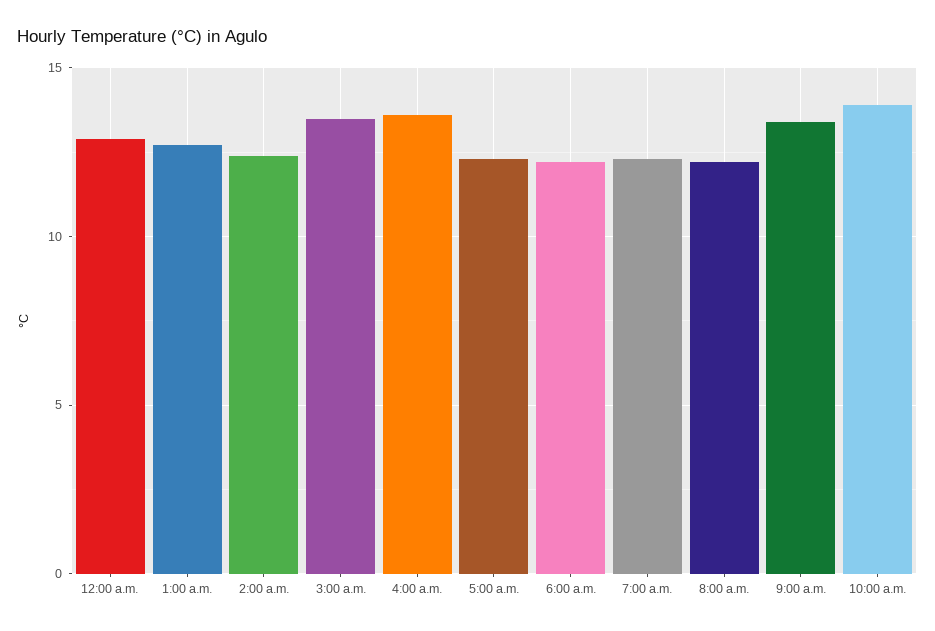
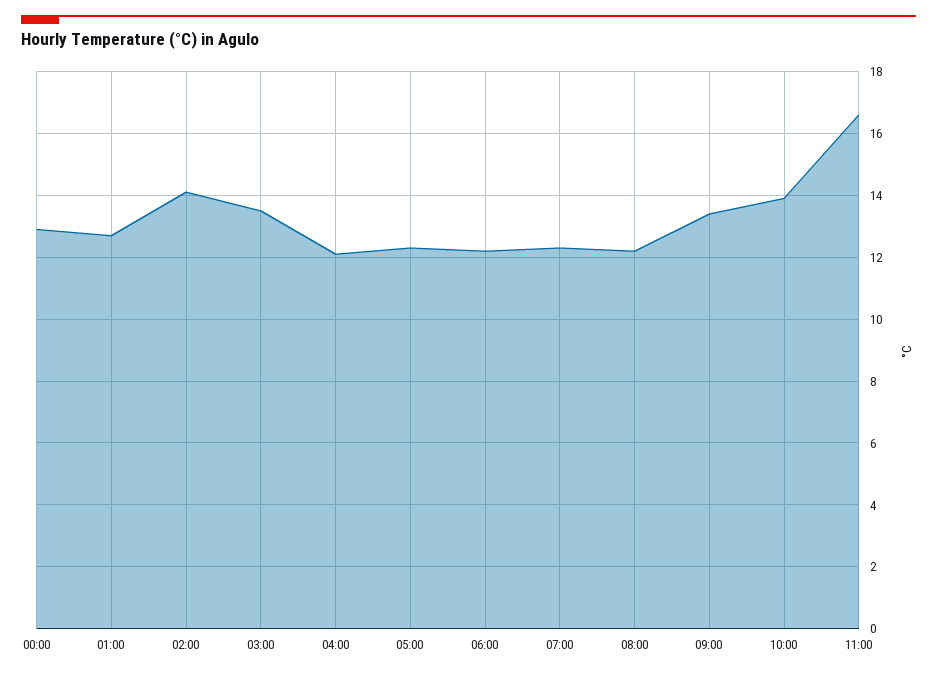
2:00 a.m.: 12.5 -> 14
4:00 a.m.: 13.5 -> 12
11:00: none -> 16.5

